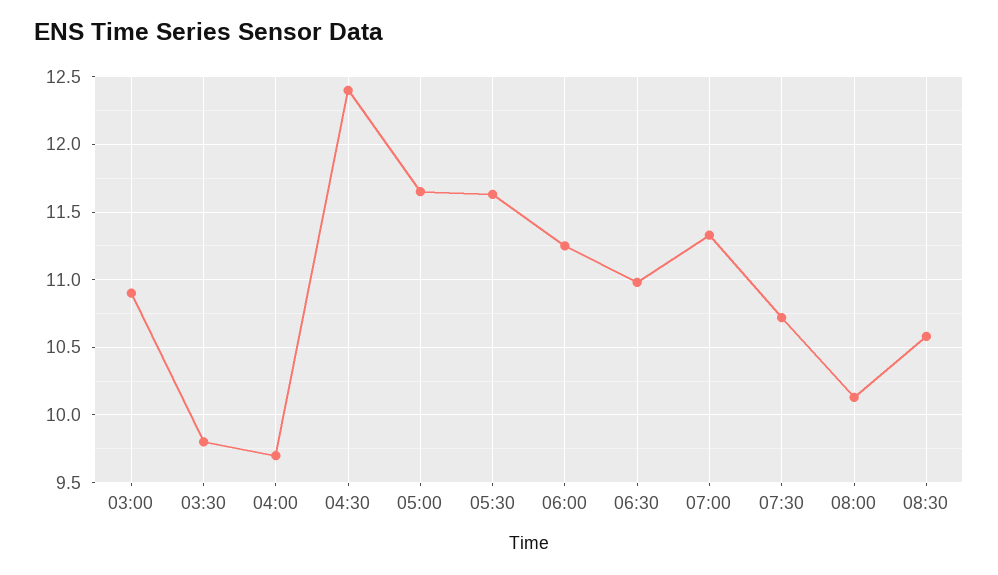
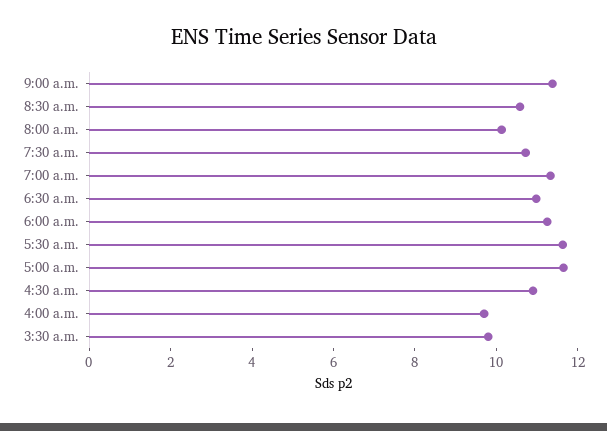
03:00: 10.9 -> none
04:30: 12.4 -> 11
9:00 a.m.: none -> 11.5

